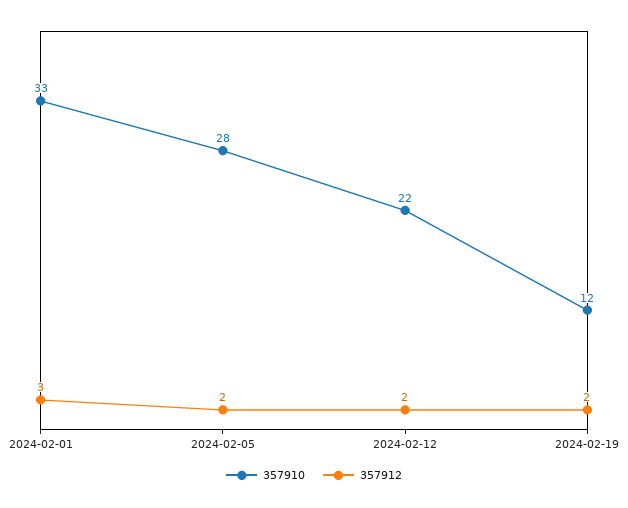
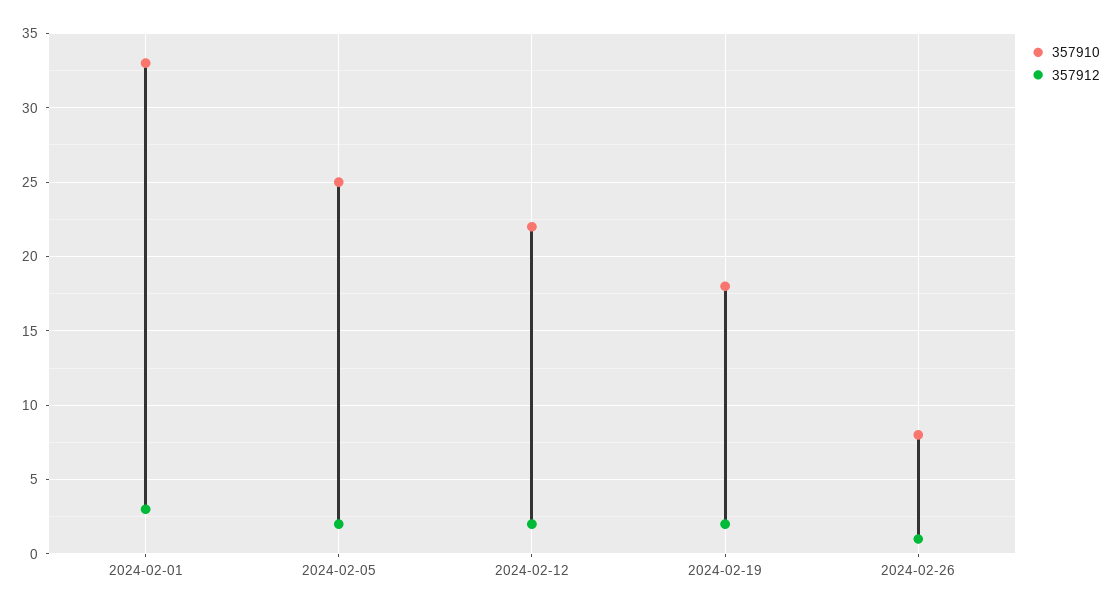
357910, 2024-02-05: 28 -> 25
357910, 2024-02-19: 12 -> 18
357910, 2024-02-26: none -> 8
357912, 2024-02-26: none -> 1

